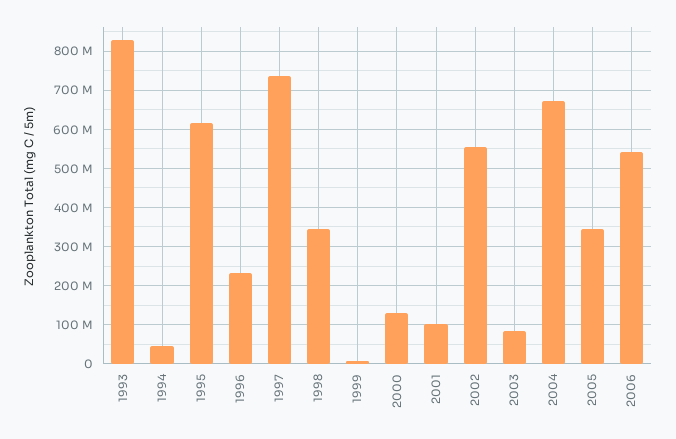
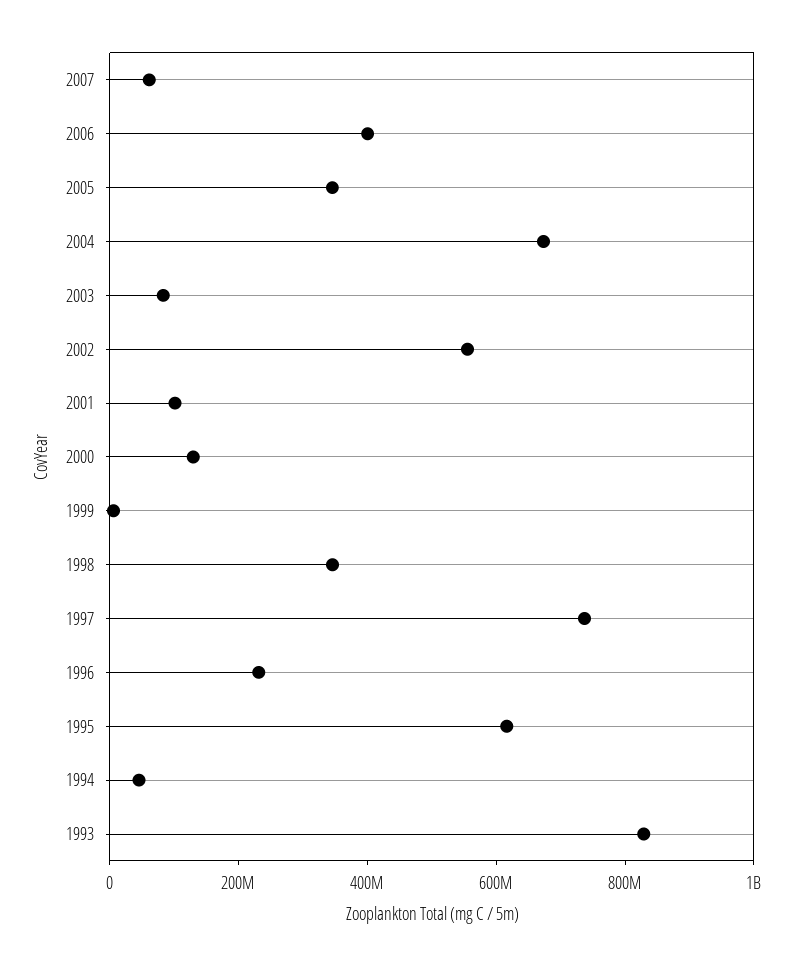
2006: 540000000 -> 400000000
2007: none -> 50000000

